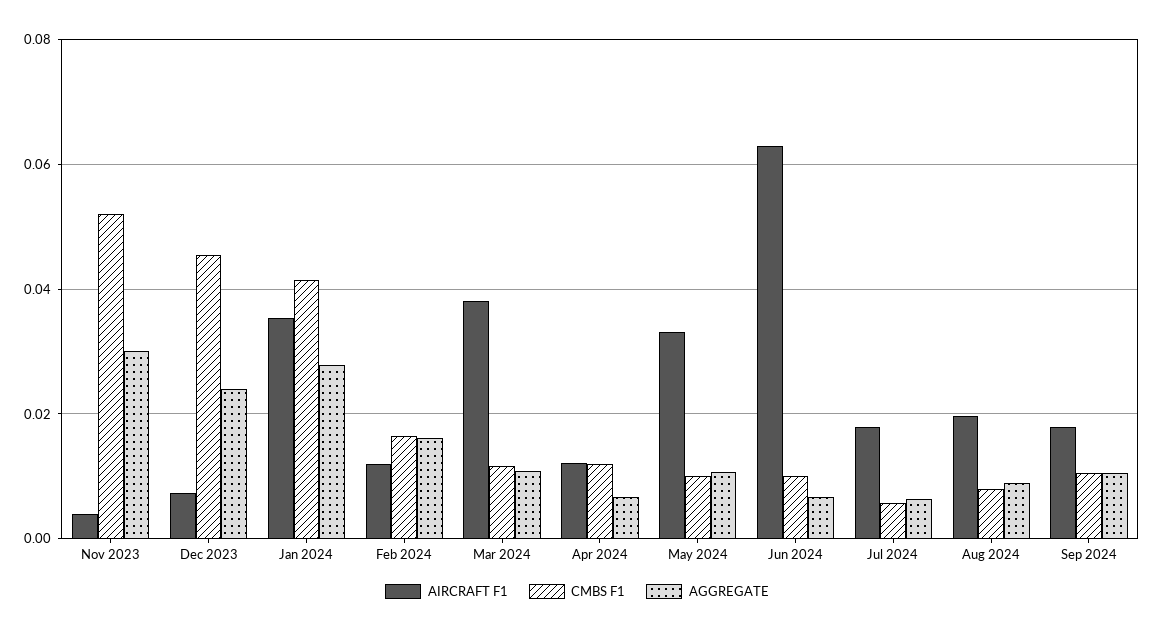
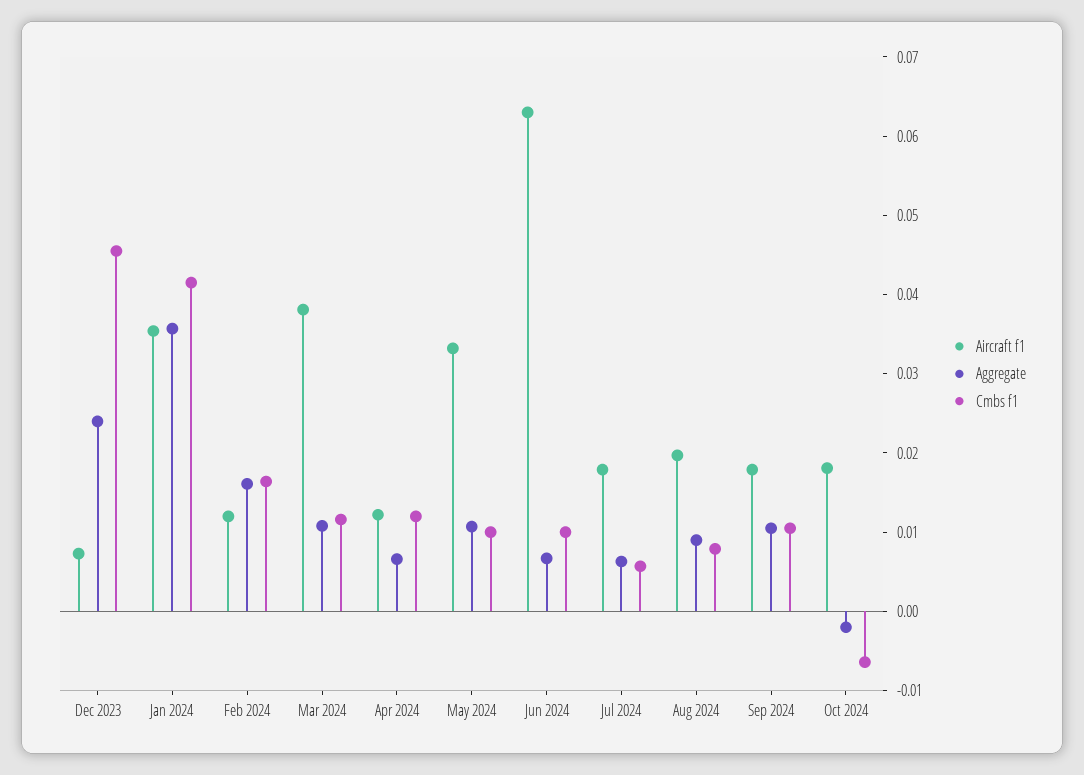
AIRCRAFT F1, Nov 2023: 0.004 -> none
CMBS F1, Nov 2023: 0.052 -> none
AGGREGATE, Nov 2023: 0.03 -> none
AGGREGATE, Jan 2024: 0.028 -> 0.036
AIRCRAFT F1, Oct 2024: none -> 0.018
AGGREGATE, Oct 2024: none -> -0.002
CMBS F1, Oct 2024: none -> -0.006

